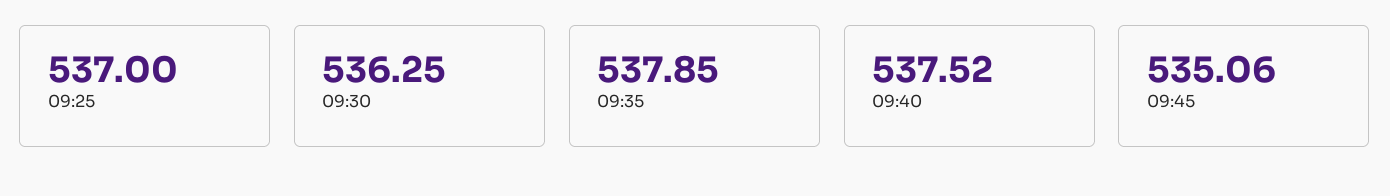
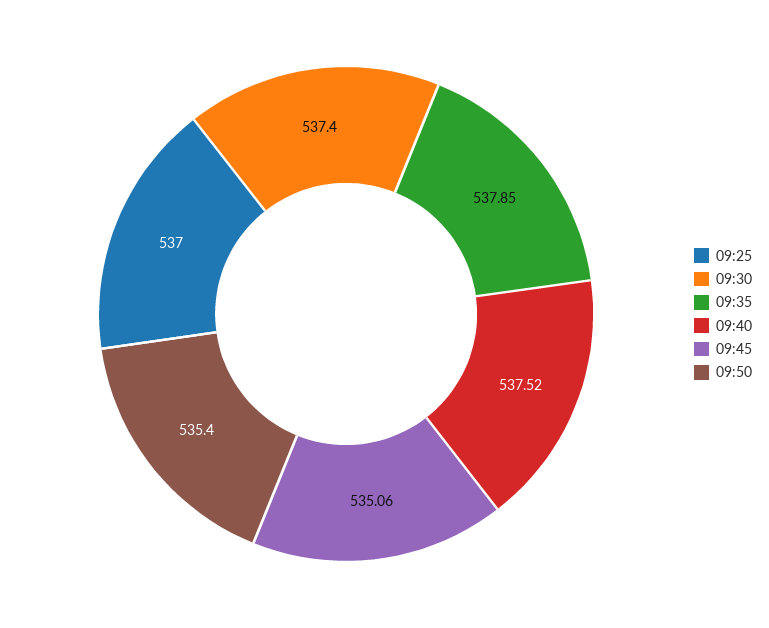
09:30: 536.25 -> 537.4
09:50: none -> 535.4

